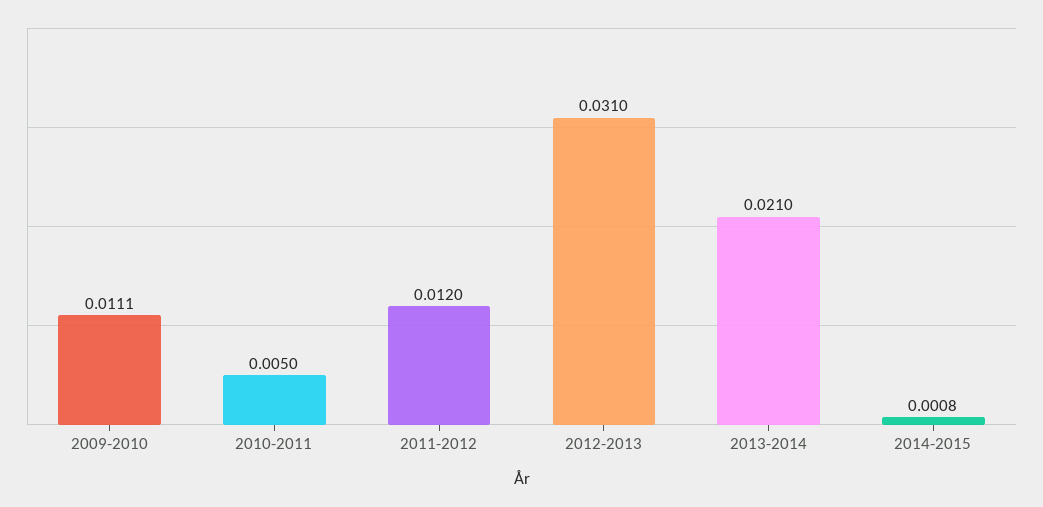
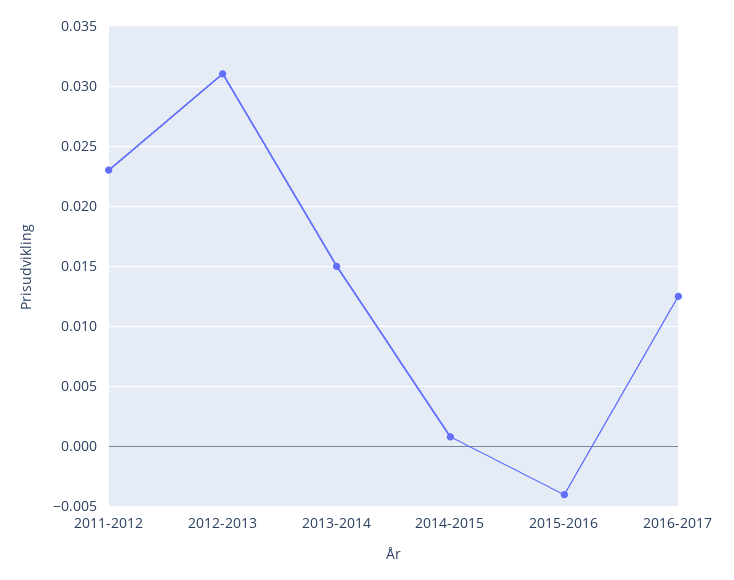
2009-2010: 0.0111 -> none
2010-2011: 0.005 -> none
2011-2012: 0.012 -> 0.023
2013-2014: 0.021 -> 0.015
2015-2016: none -> -0.004
2016-2017: none -> 0.0125

